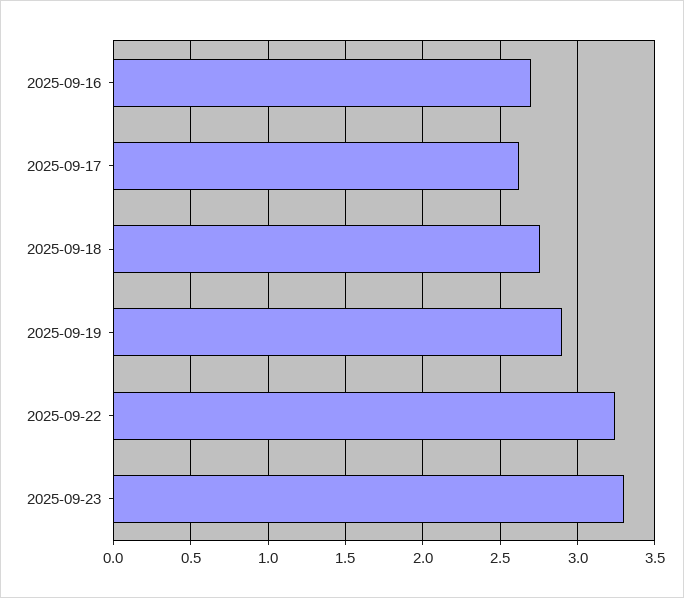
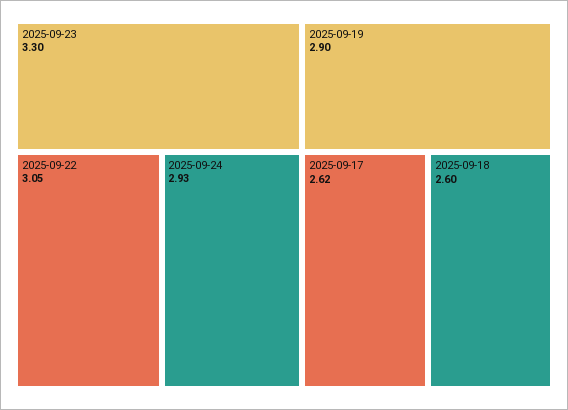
2025-09-16: 2.7 -> none
2025-09-18: 2.75 -> 2.6
2025-09-22: 3.25 -> 3.05
2025-09-24: none -> 2.93

